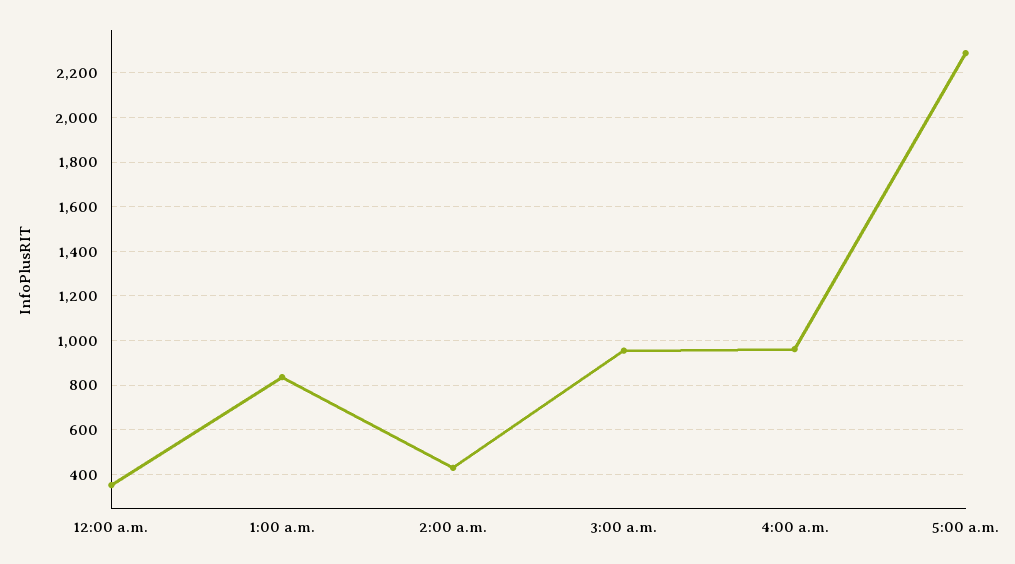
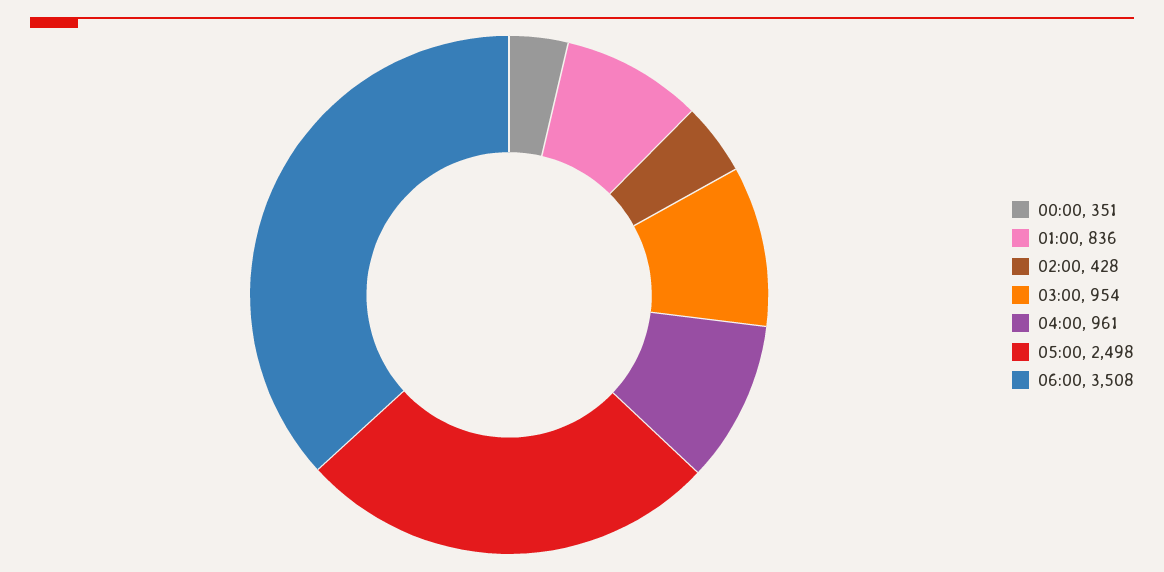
5:00 a.m.: 2300 -> 2498
06:00: none -> 3508

